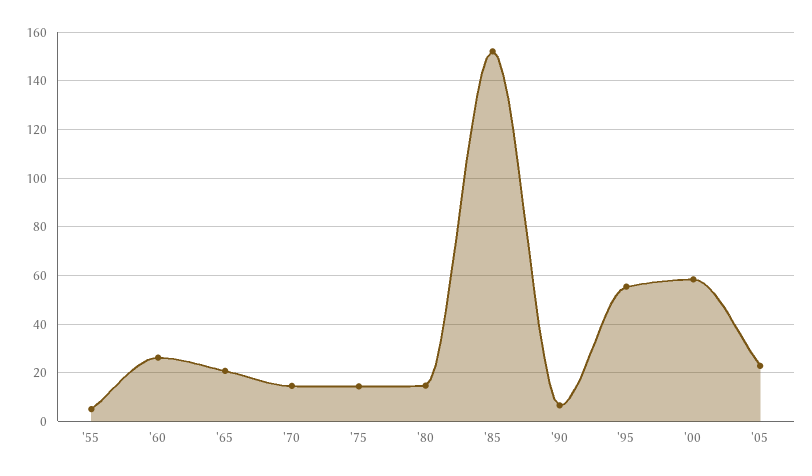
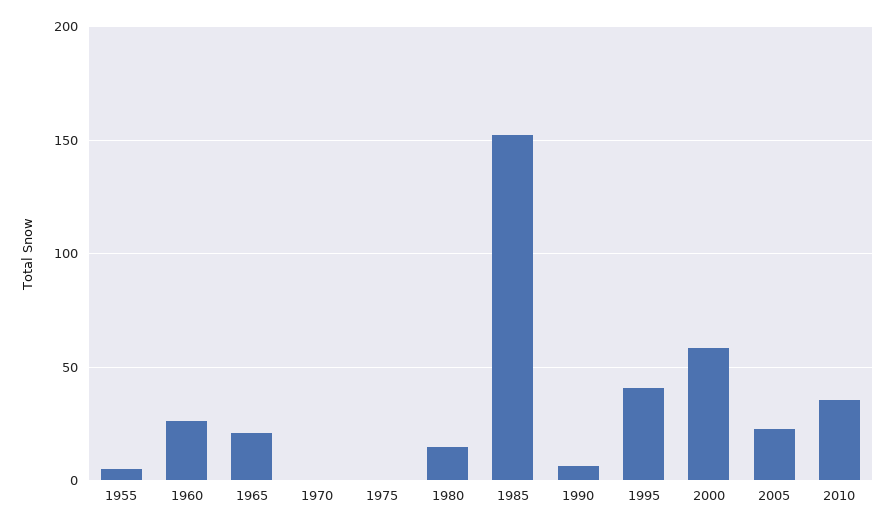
'70: 15 -> 0
'75: 15 -> 0
'95: 55 -> 40
2010: none -> 35

